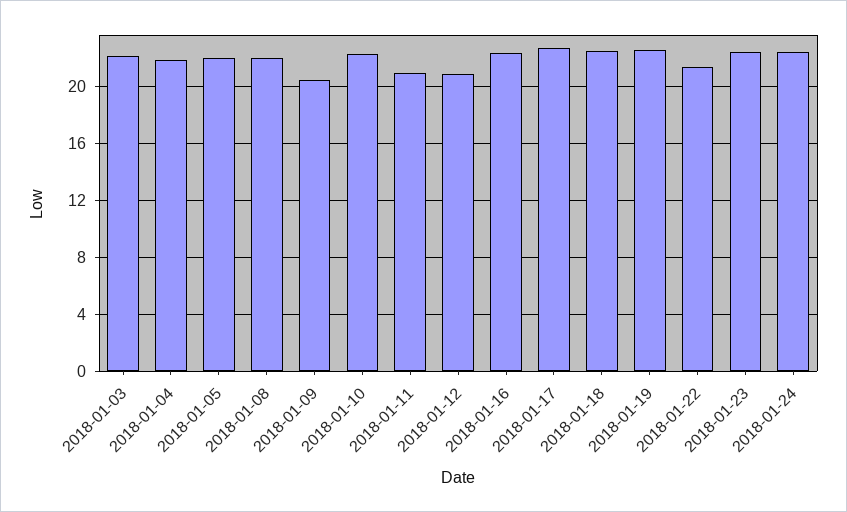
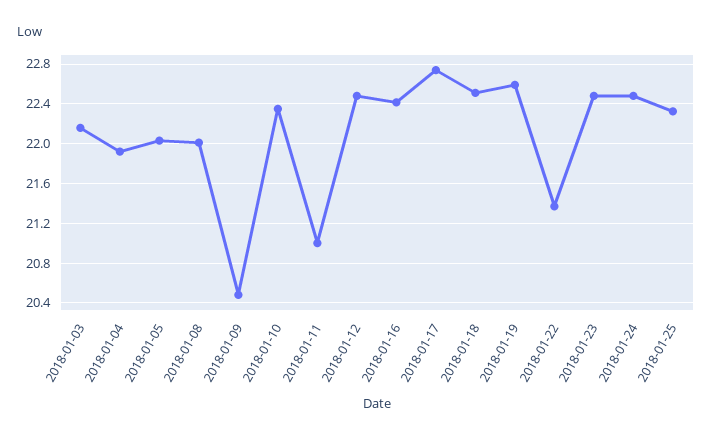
2018-01-12: 21 -> 22.5
2018-01-25: none -> 22.3

